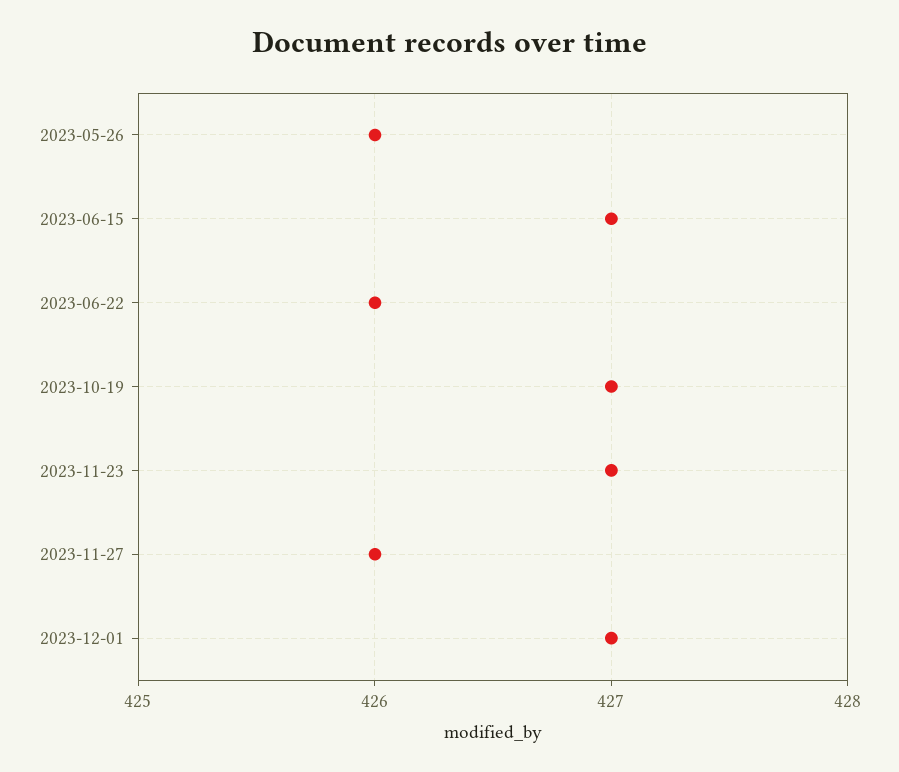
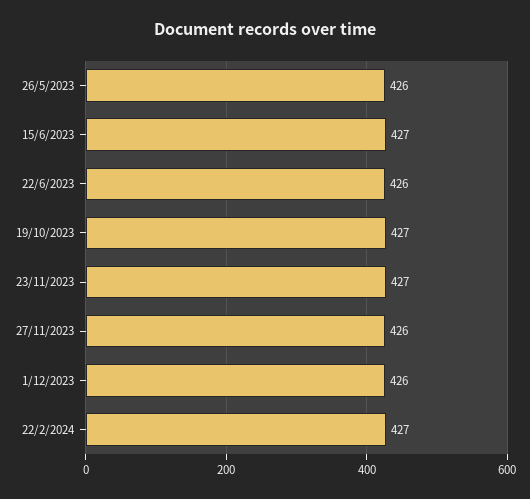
2023-12-01: 427 -> 426
22/2/2024: none -> 427

